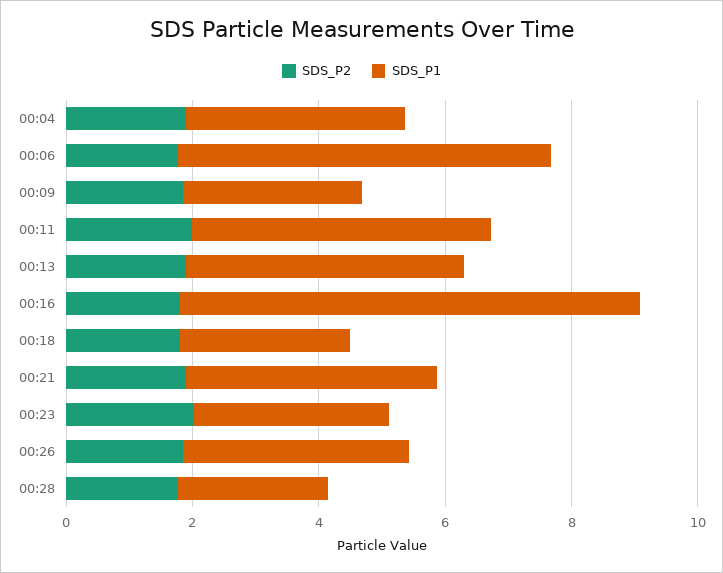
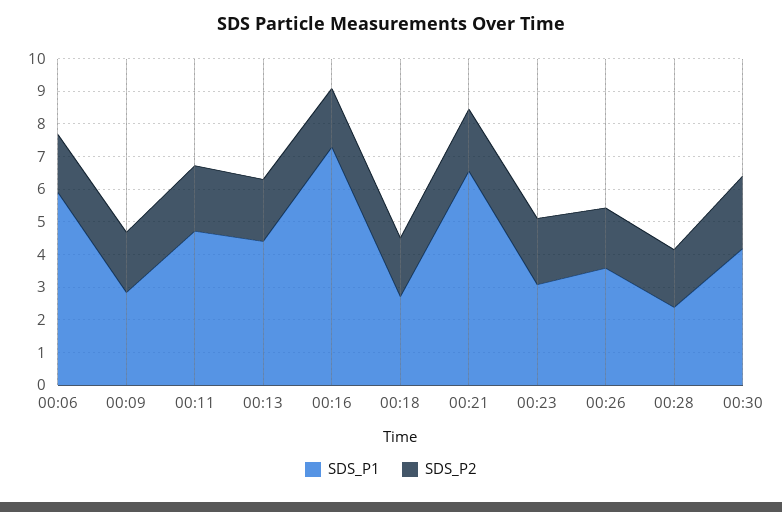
SDS_P2, 00:04: 2 -> none
SDS_P1, 00:04: 3.5 -> none
SDS_P1, 00:21: 4 -> 6.5
SDS_P1, 00:30: none -> 4.25
SDS_P2, 00:30: none -> 2.25

